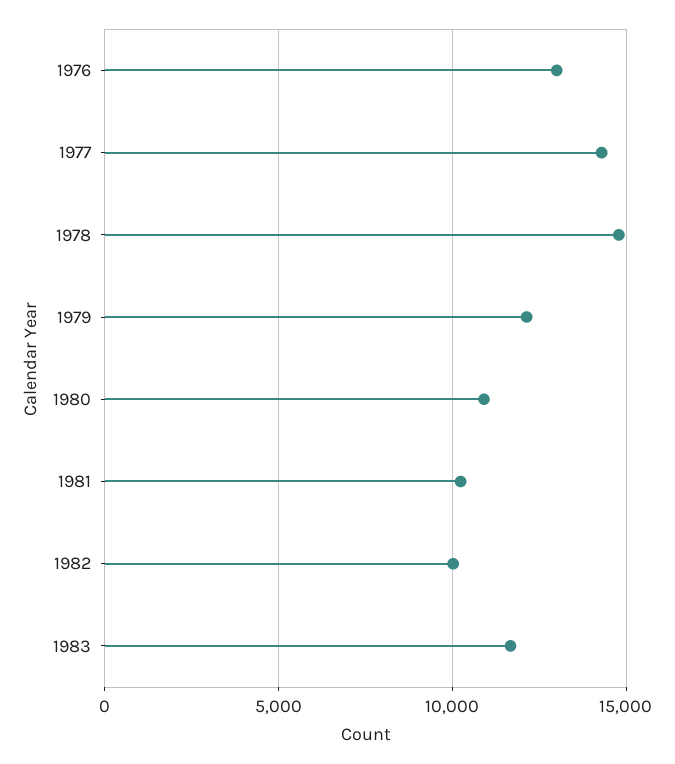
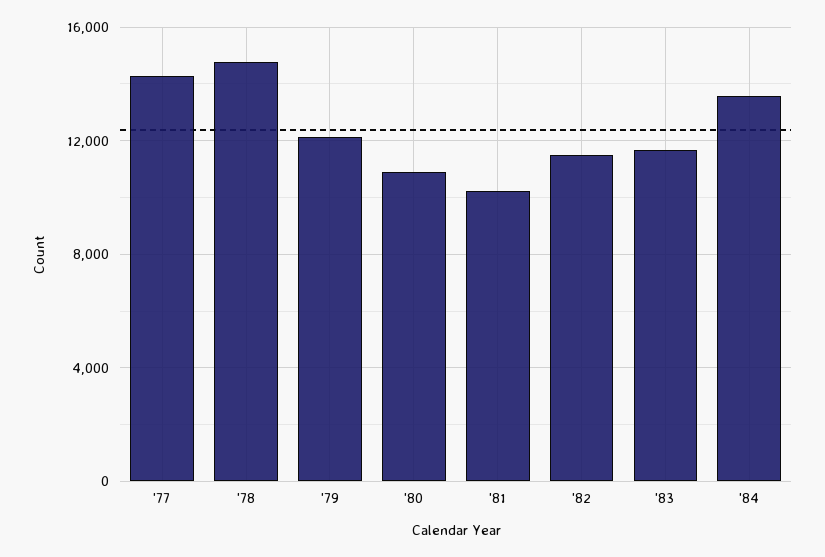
1976: 13000 -> none
1982: 10000 -> 11500
'84: none -> 13500

